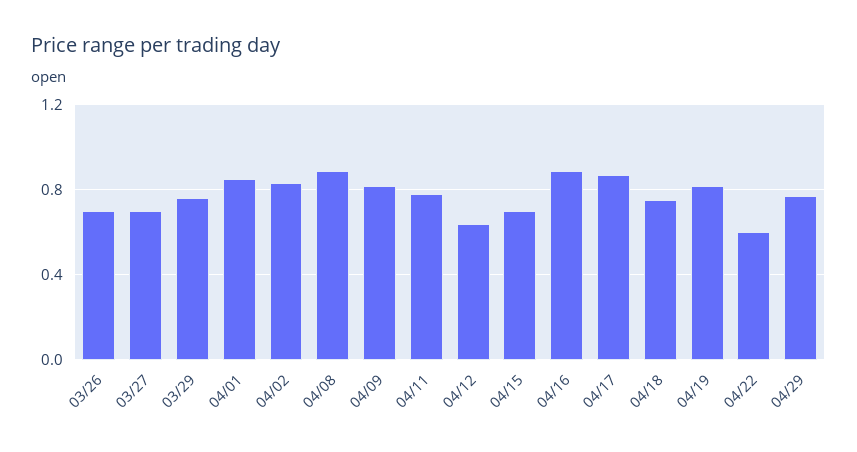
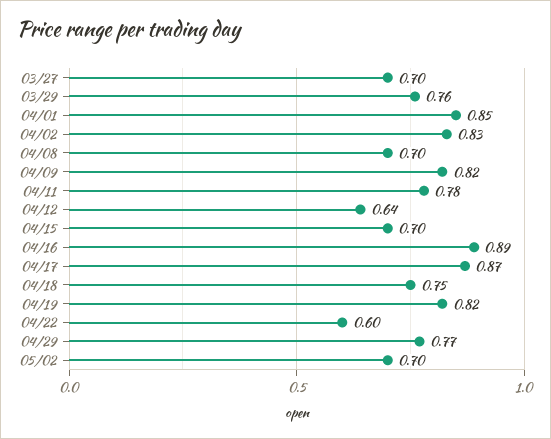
03/26: 0.7 -> none
04/08: 0.9 -> 0.7
05/02: none -> 0.7

